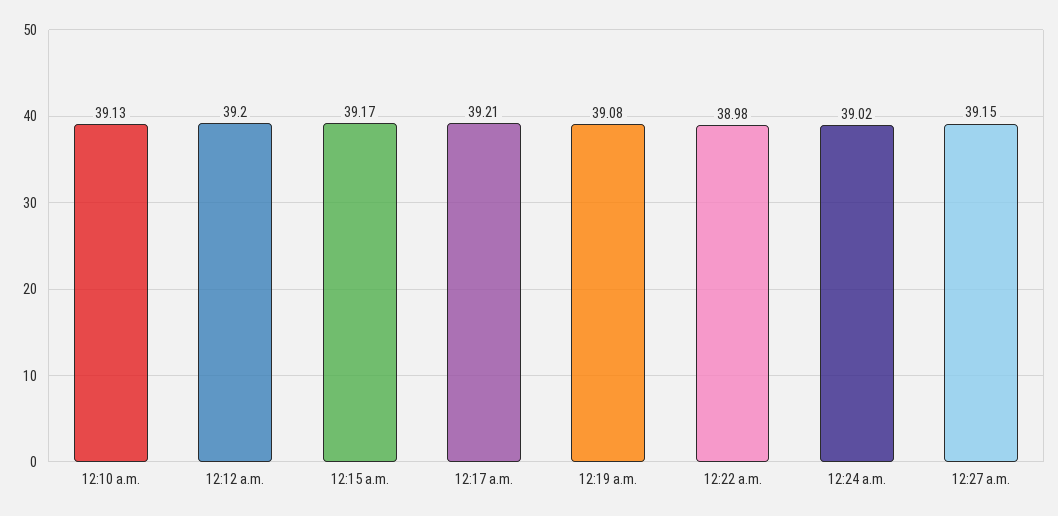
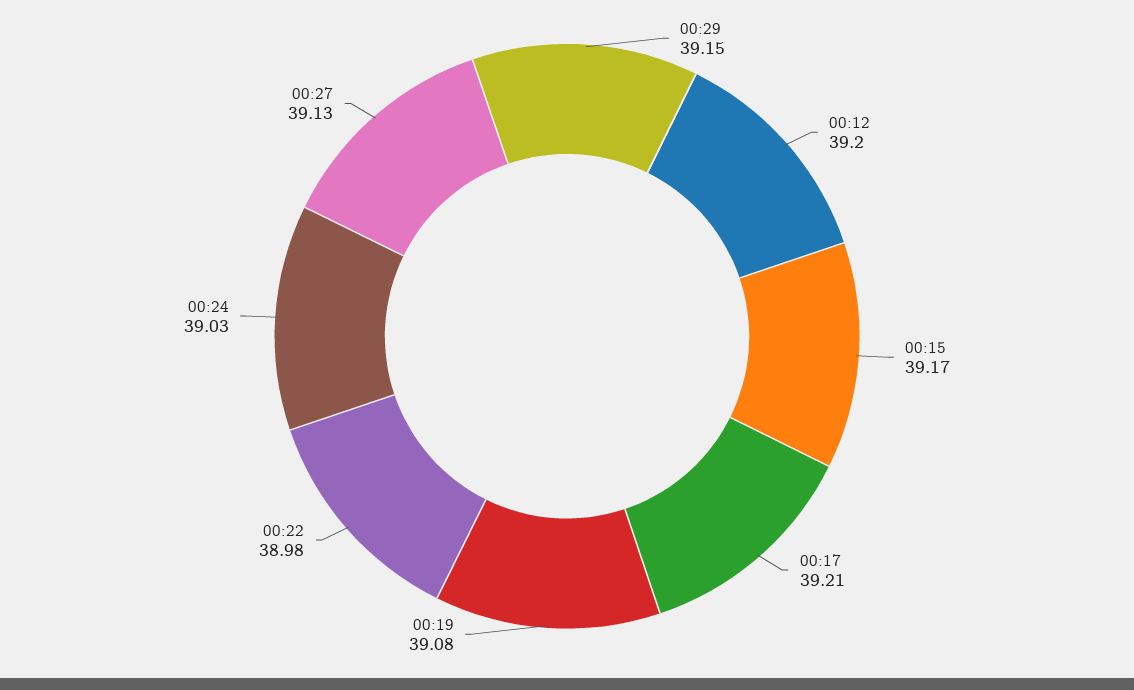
12:10 a.m.: 39.13 -> none
12:24 a.m.: 39.02 -> 39.03
12:27 a.m.: 39.15 -> 39.13
00:29: none -> 39.15

